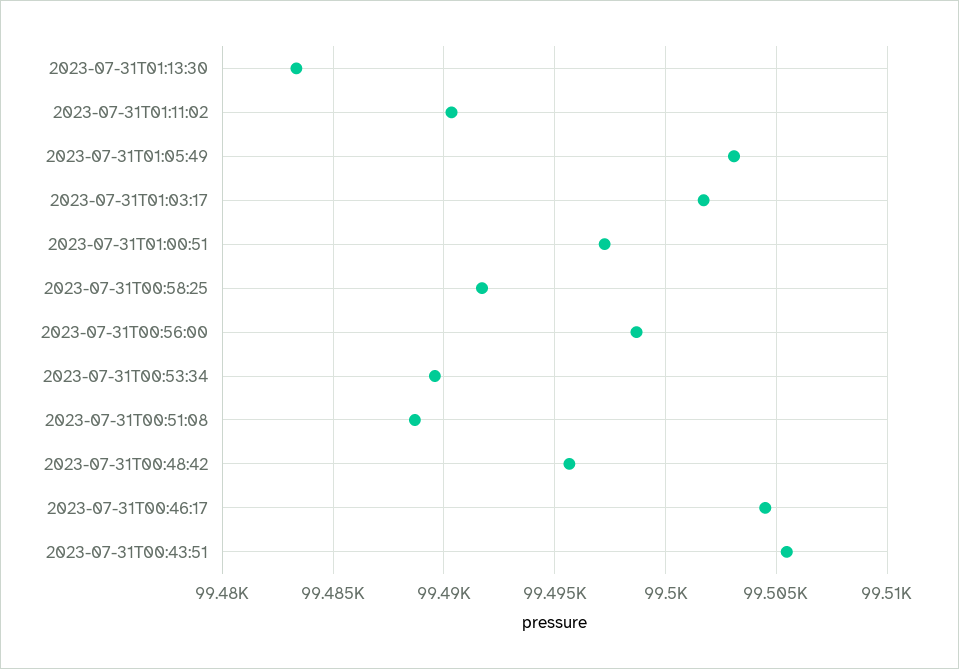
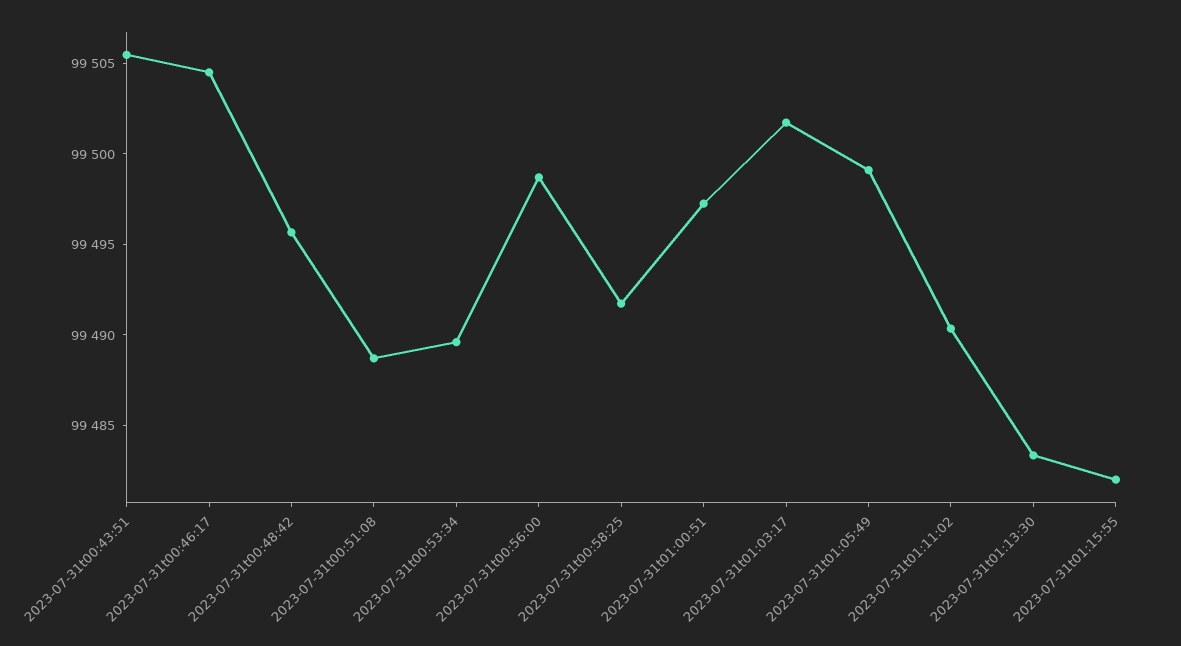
2023-07-31T01:05:49: 99503 -> 99499
2023-07-31t01:15:55: none -> 99482

